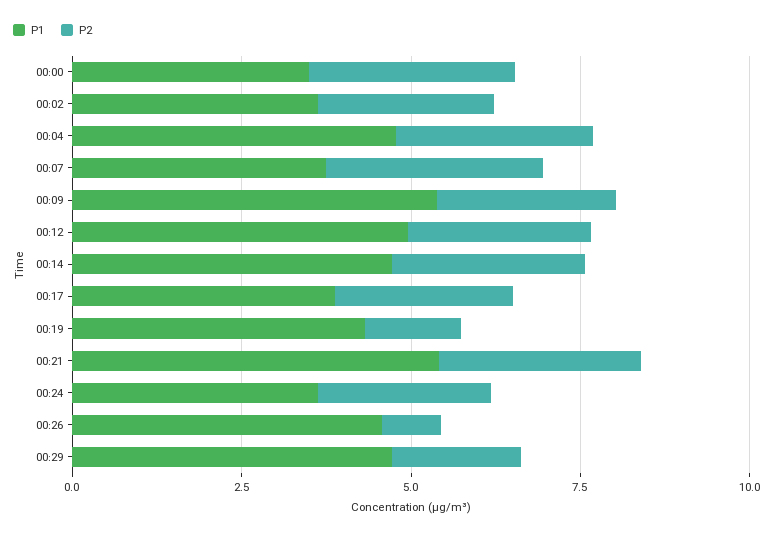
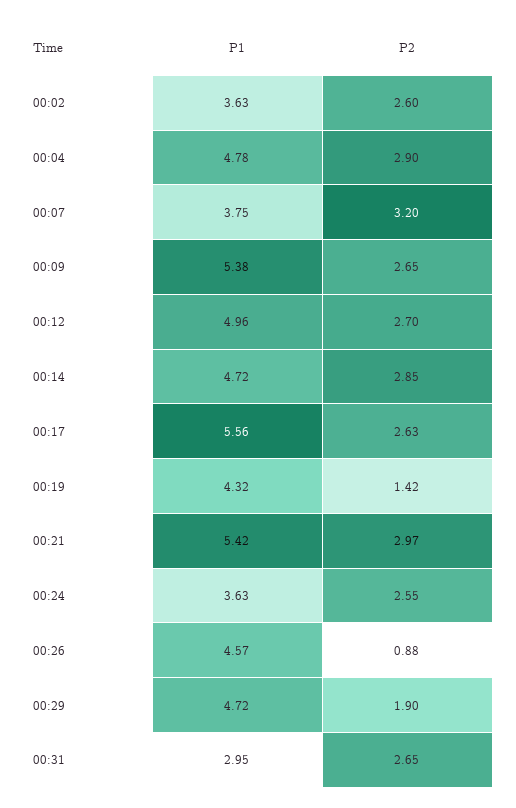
P1, 00:00: 3.5 -> none
P2, 00:00: 3 -> none
P1, 00:17: 4 -> 5.56
P1, 00:31: none -> 2.95
P2, 00:31: none -> 2.65

